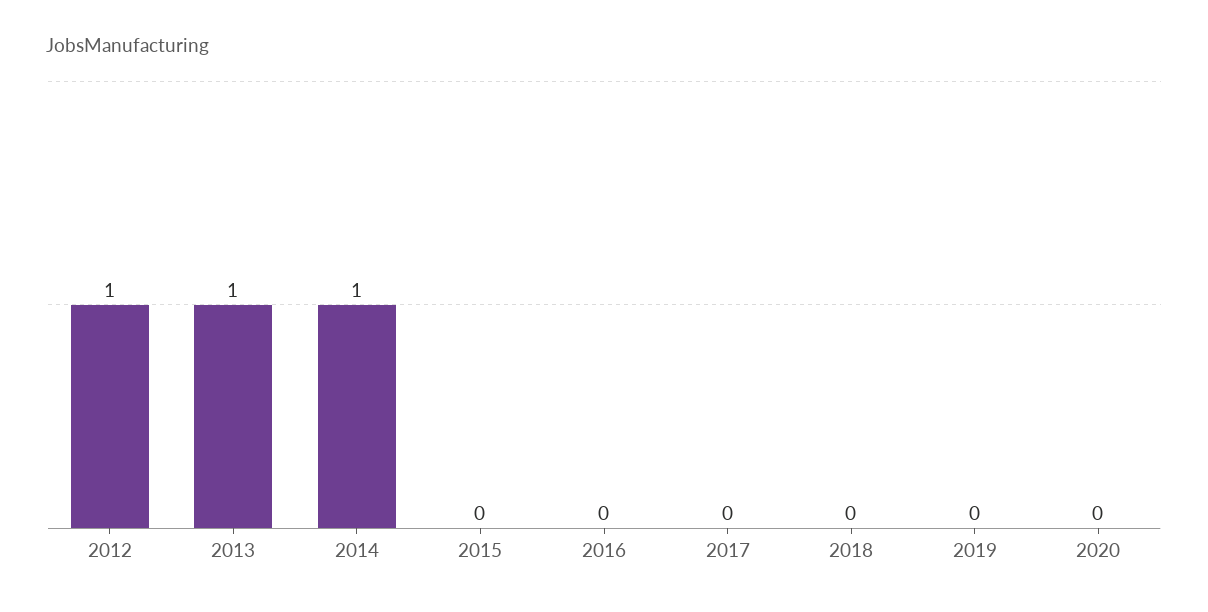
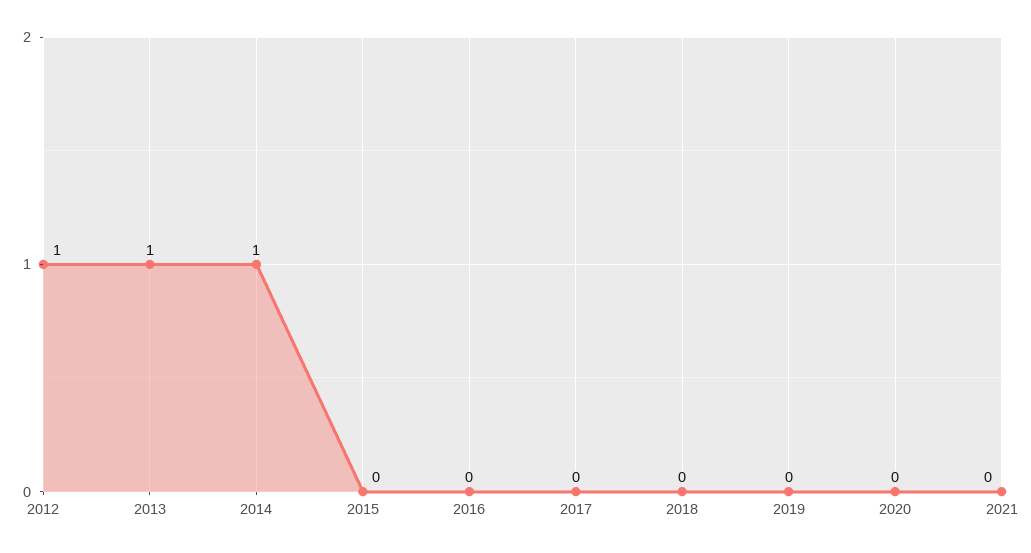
2021: none -> 0

